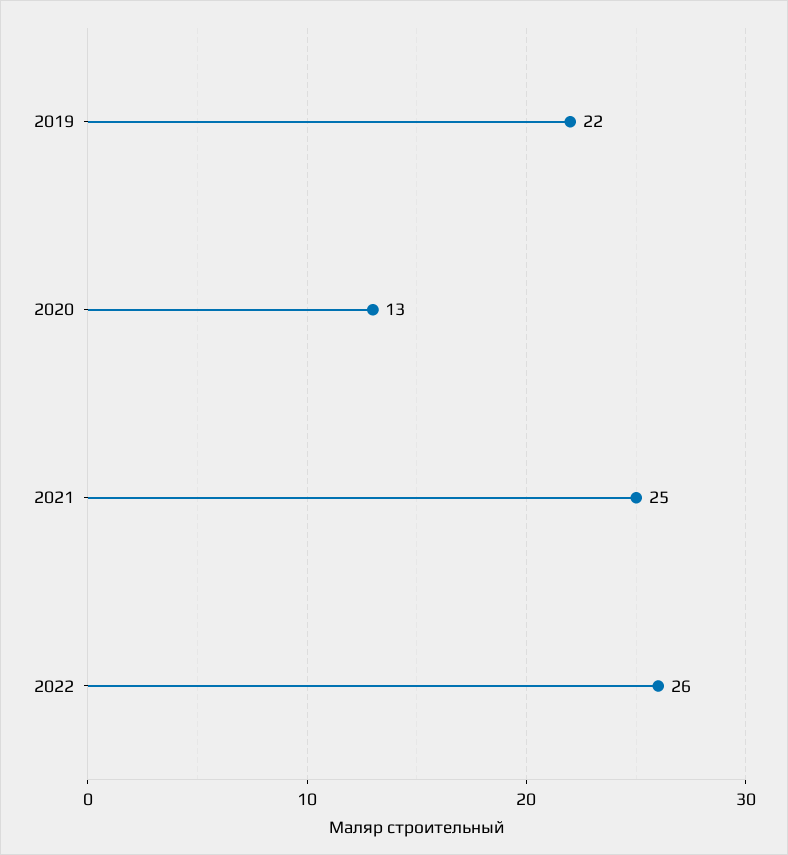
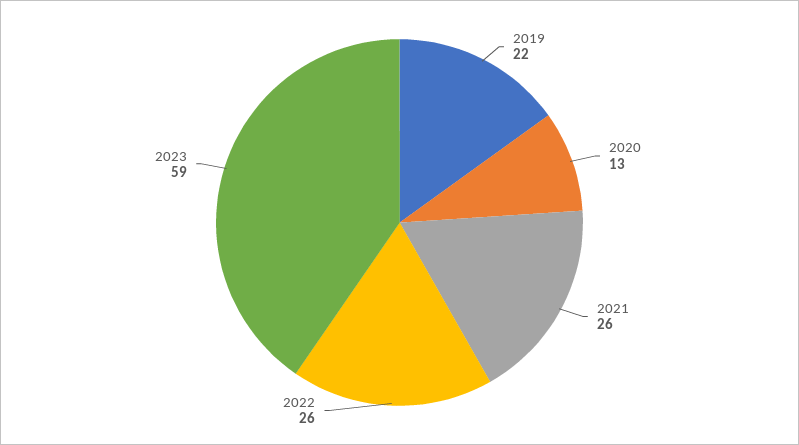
2021: 25 -> 26
2023: none -> 59

